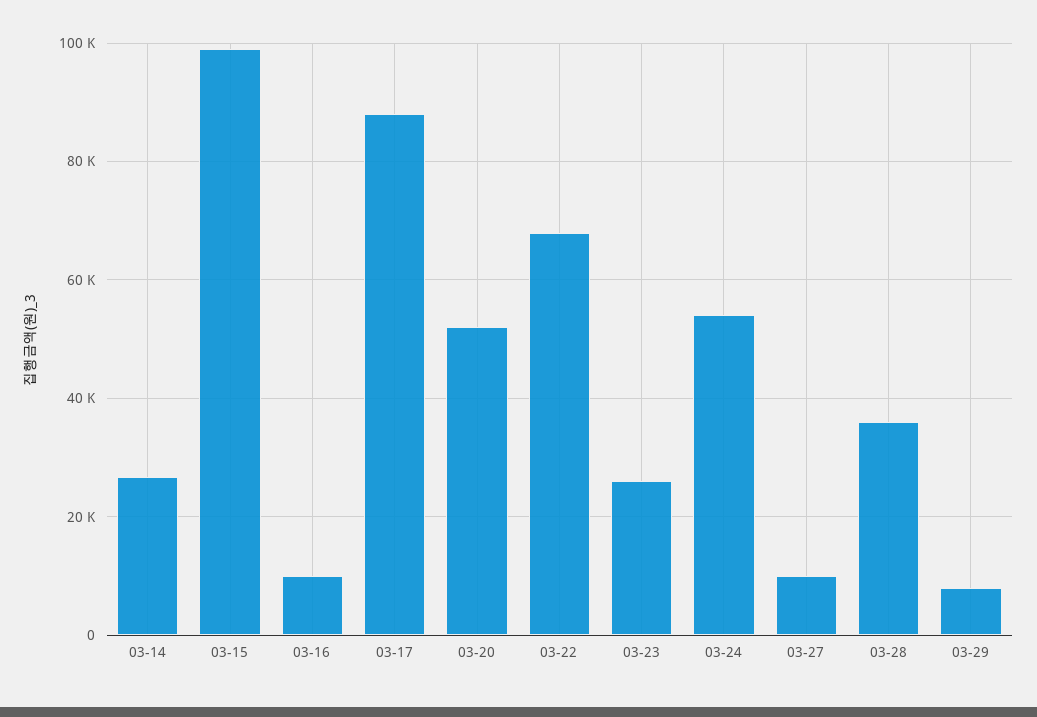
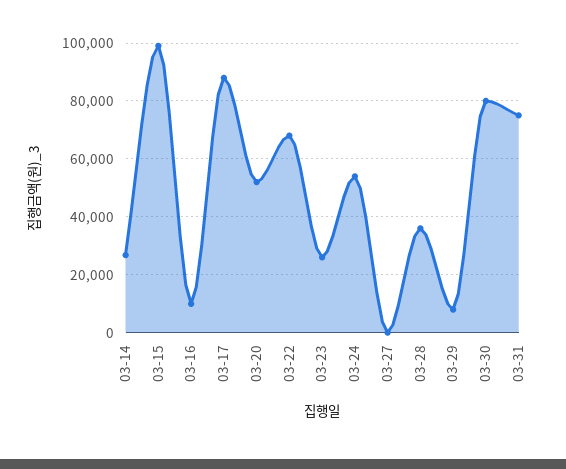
03-27: 10000 -> 0
03-30: none -> 80000
03-31: none -> 75000

